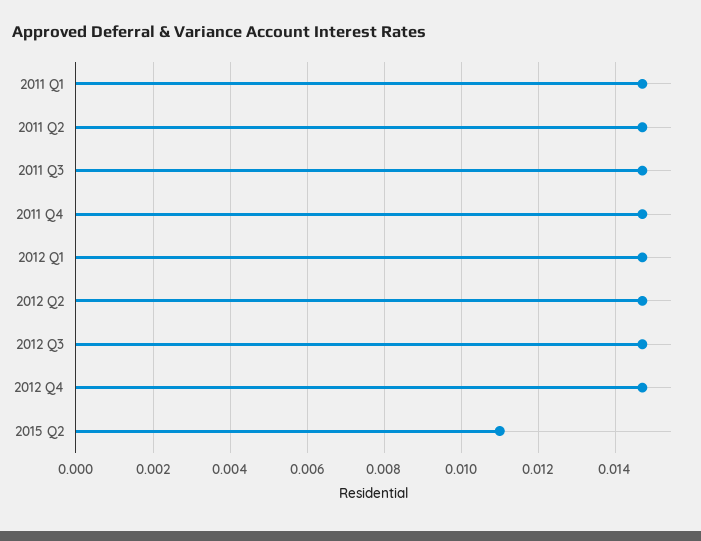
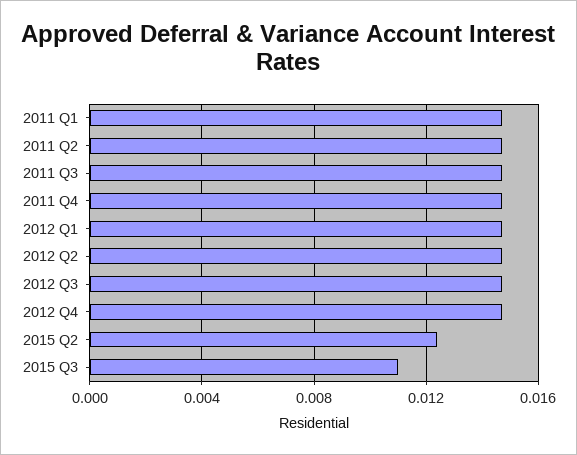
2015 Q2: 0.011 -> 0.0125
2015 Q3: none -> 0.011

